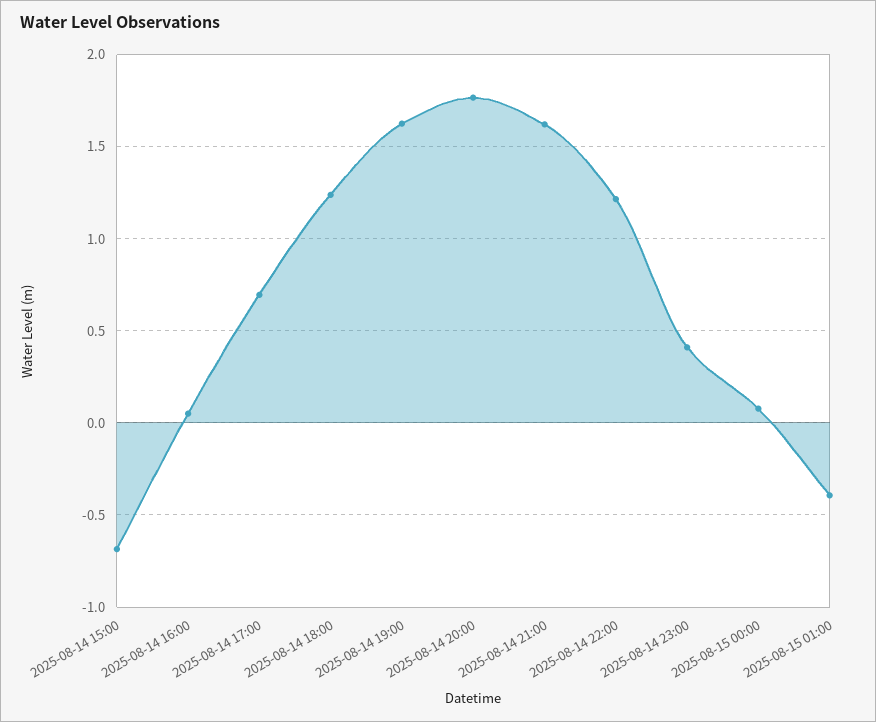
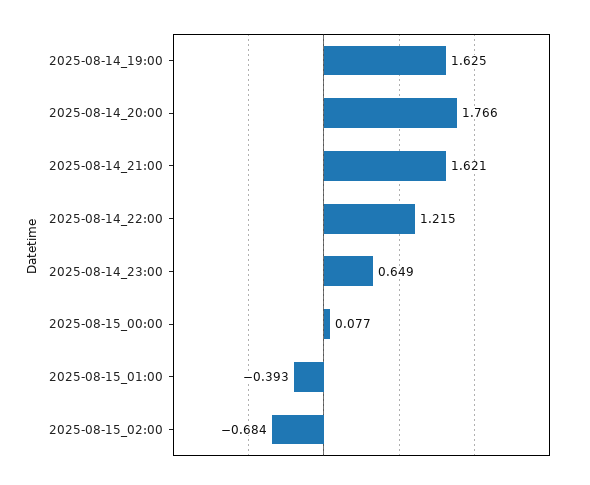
2025-08-14 15:00: -0.7 -> none
2025-08-14 16:00: 0.05 -> none
2025-08-14 17:00: 0.7 -> none
2025-08-14 18:00: 1.25 -> none
2025-08-14 23:00: 0.4 -> 0.649
2025-08-15_02:00: none -> -0.684

